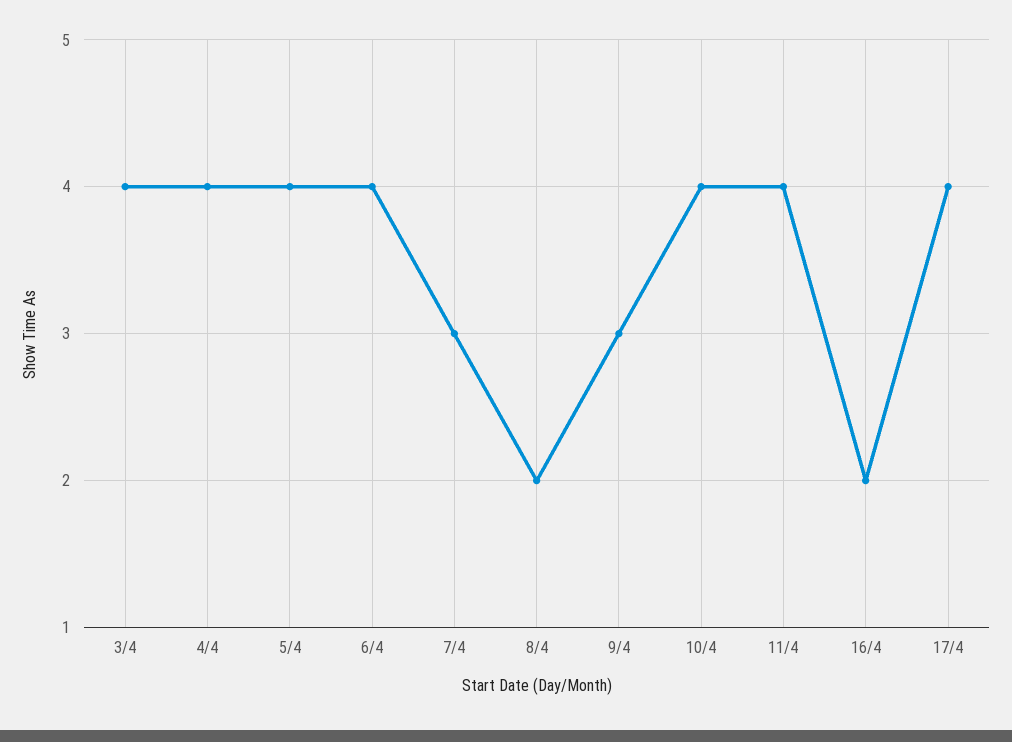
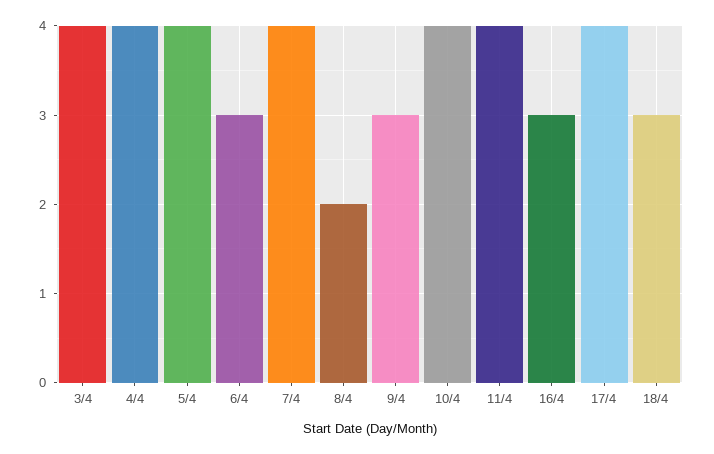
6/4: 4 -> 3
7/4: 3 -> 4
16/4: 2 -> 3
18/4: none -> 3

